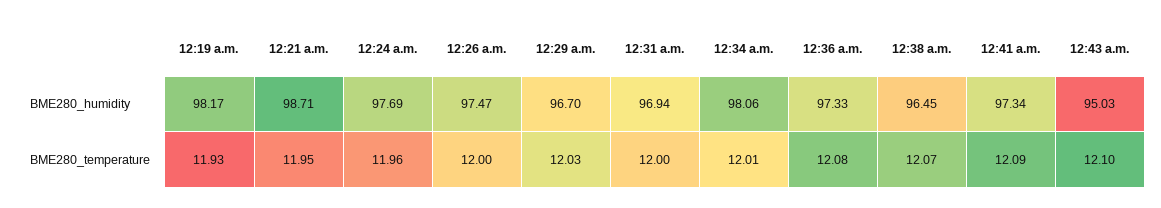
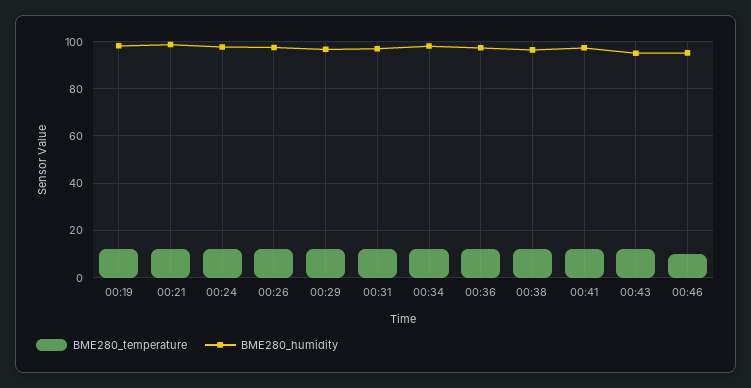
BME280_temperature, 00:46: none -> 10
BME280_humidity, 00:46: none -> 95

